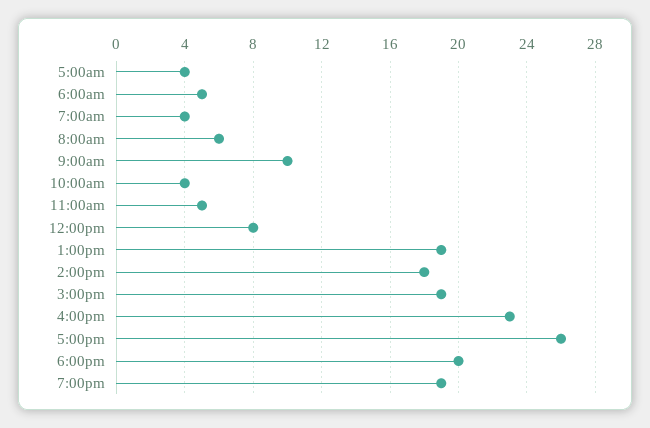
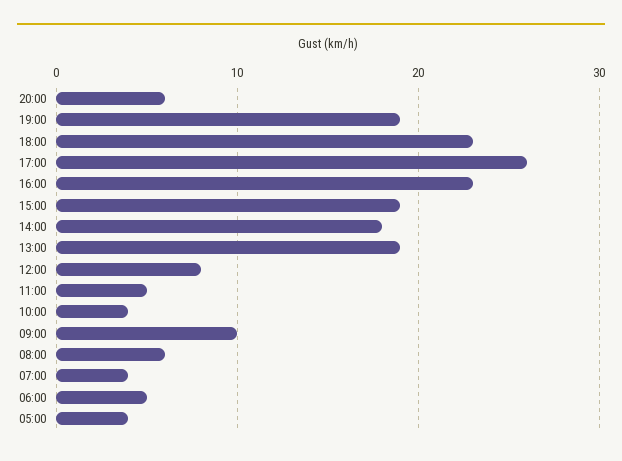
6:00pm: 20 -> 23
20:00: none -> 6

